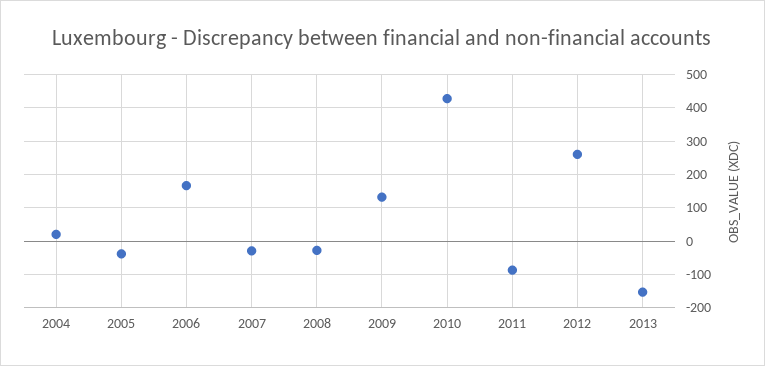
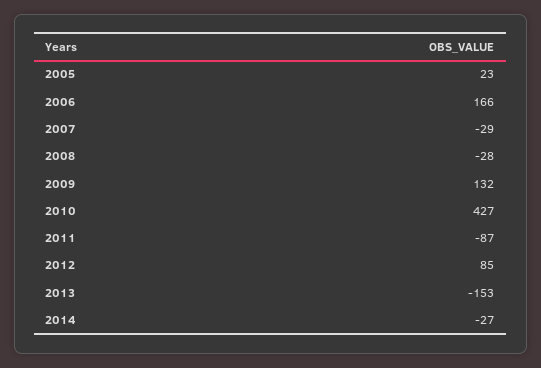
2004: 20 -> none
2005: -40 -> 23
2012: 260 -> 85
2014: none -> -27

